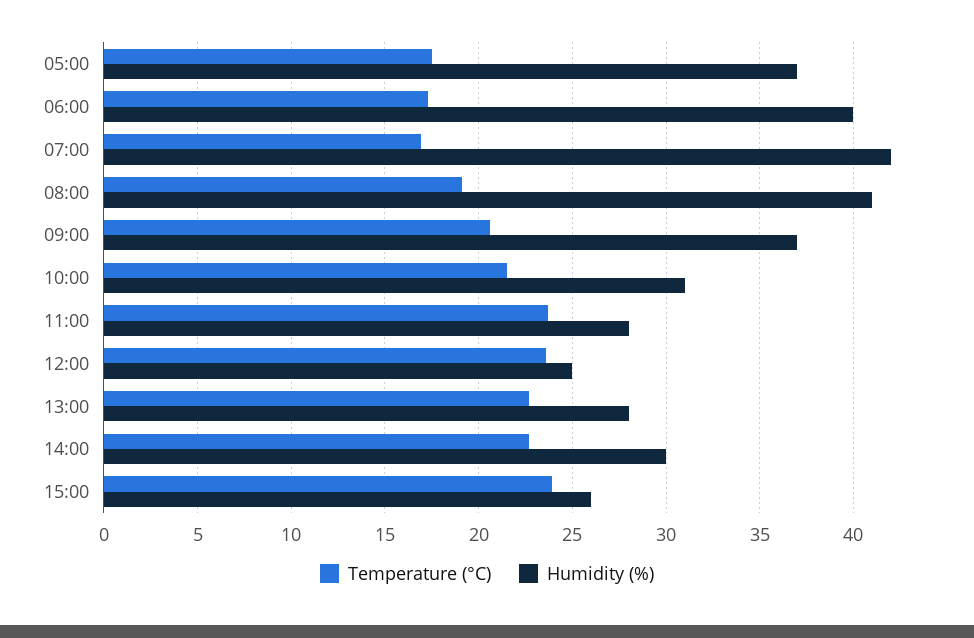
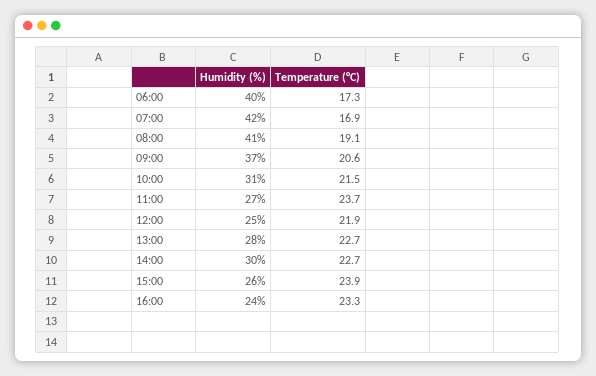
Temperature (°C), 05:00: 17.5 -> none
Humidity (%), 05:00: 37 -> none
Humidity (%), 11:00: 28 -> 27
Temperature (°C), 12:00: 23.5 -> 21.9
Humidity (%), 16:00: none -> 24
Temperature (°C), 16:00: none -> 23.3

